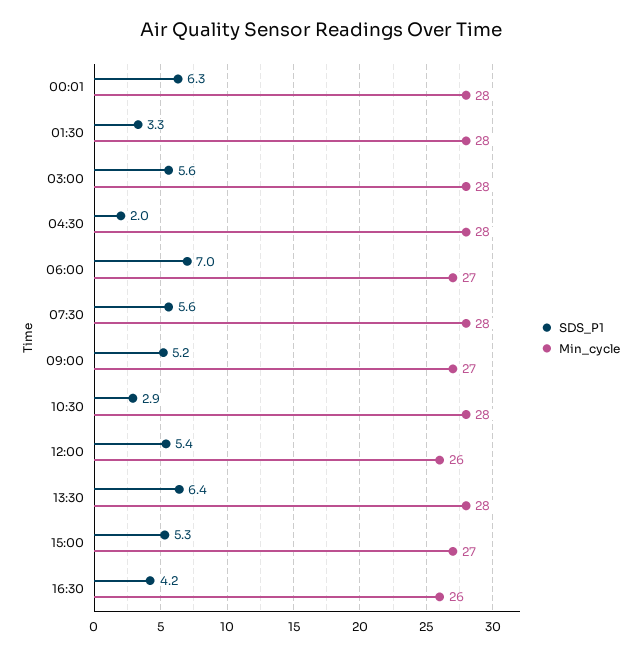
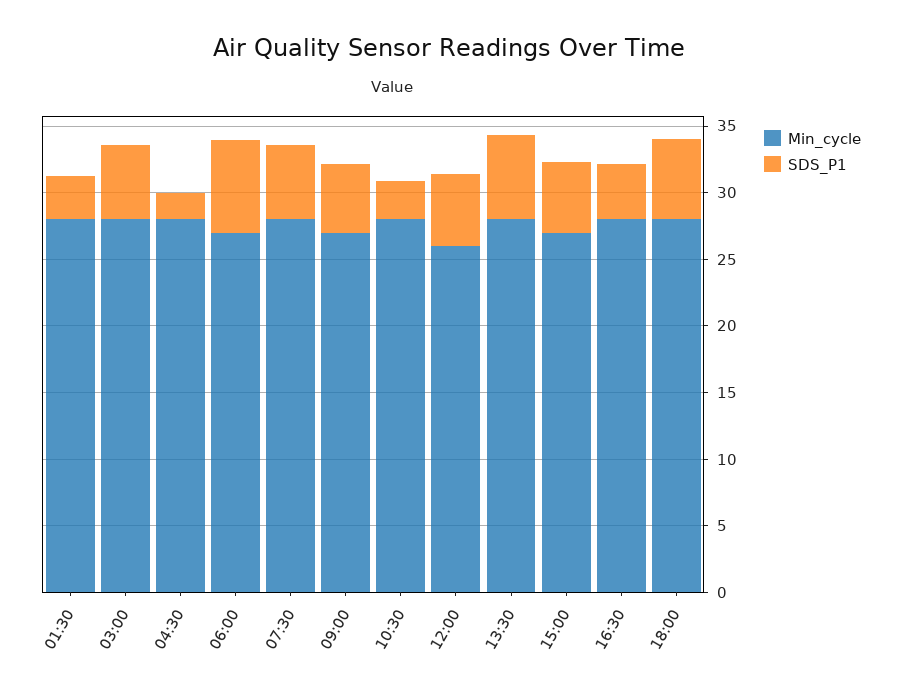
SDS_P1, 00:01: 6.3 -> none
Min_cycle, 00:01: 28 -> none
Min_cycle, 16:30: 26 -> 28
Min_cycle, 18:00: none -> 28
SDS_P1, 18:00: none -> 6

